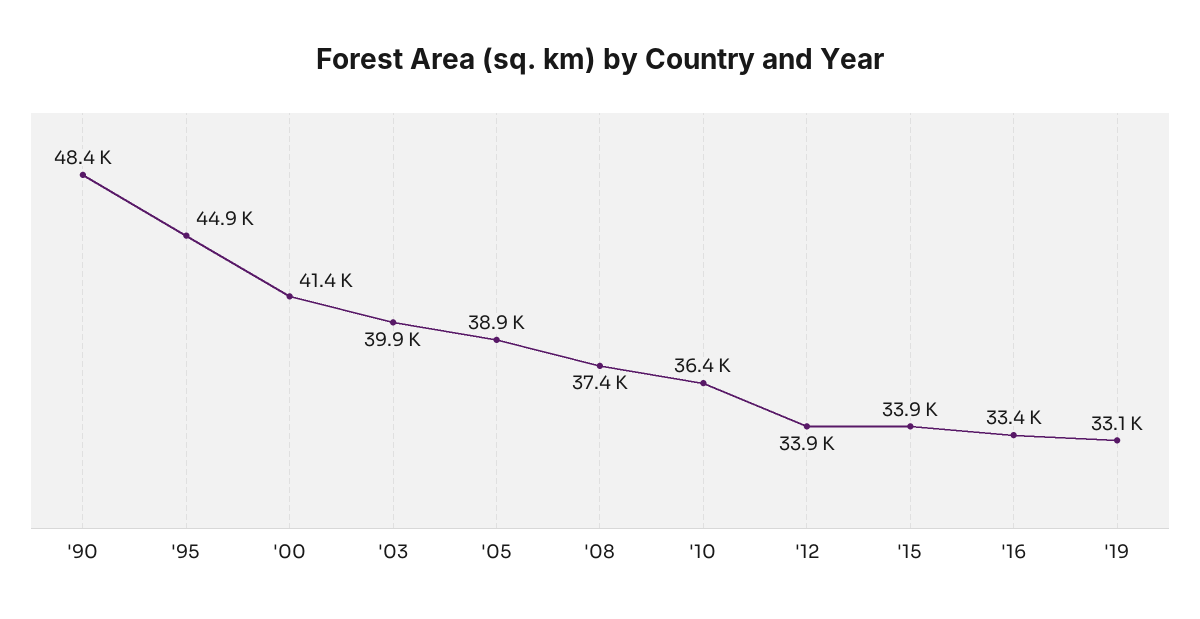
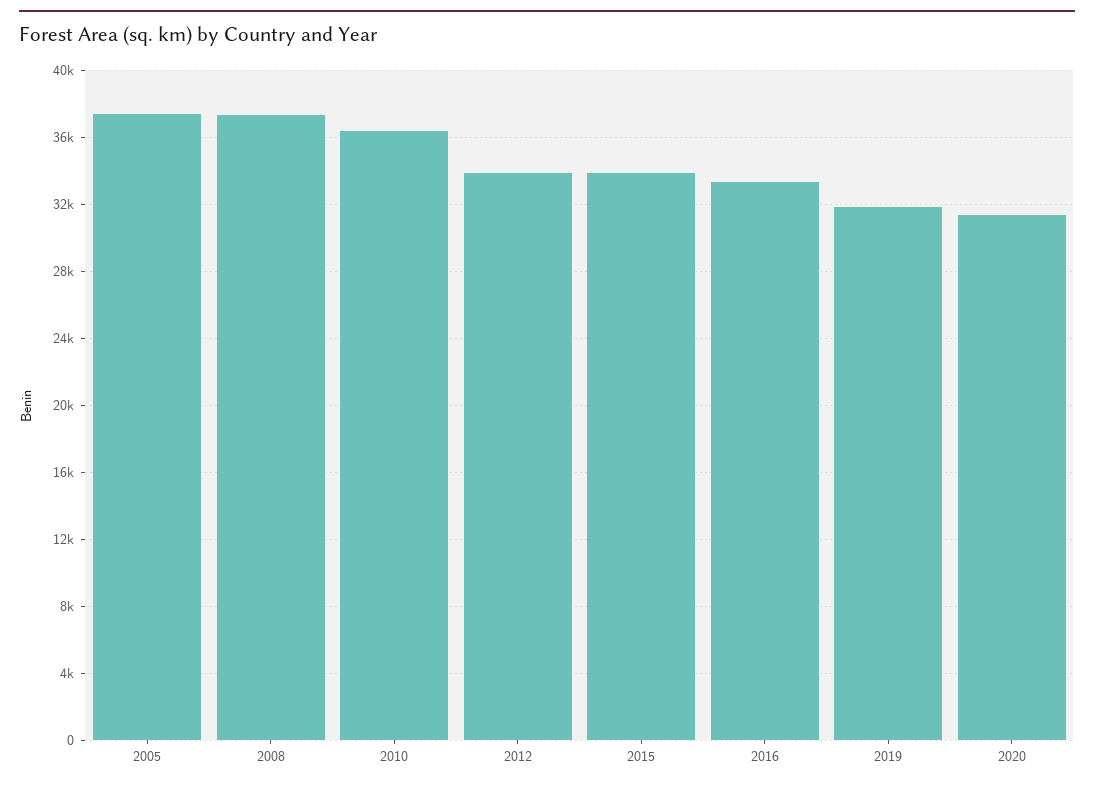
'90: 48400 -> none
'95: 44900 -> none
'00: 41400 -> none
'03: 39900 -> none
'05: 38900 -> 37500
'19: 33100 -> 32000
2020: none -> 31500

